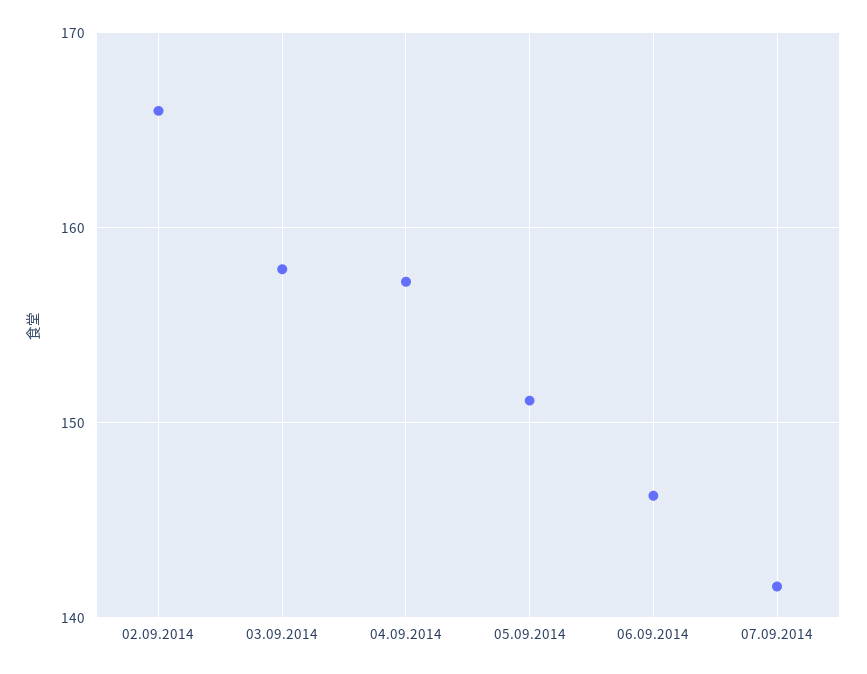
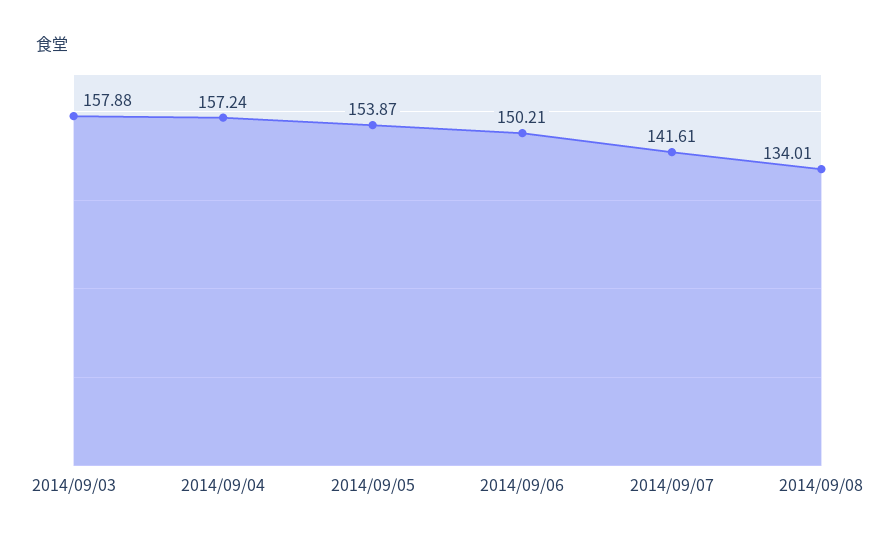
02.09.2014: 166 -> none
05.09.2014: 151 -> 153.87
06.09.2014: 146 -> 150.21
2014/09/08: none -> 134.01

